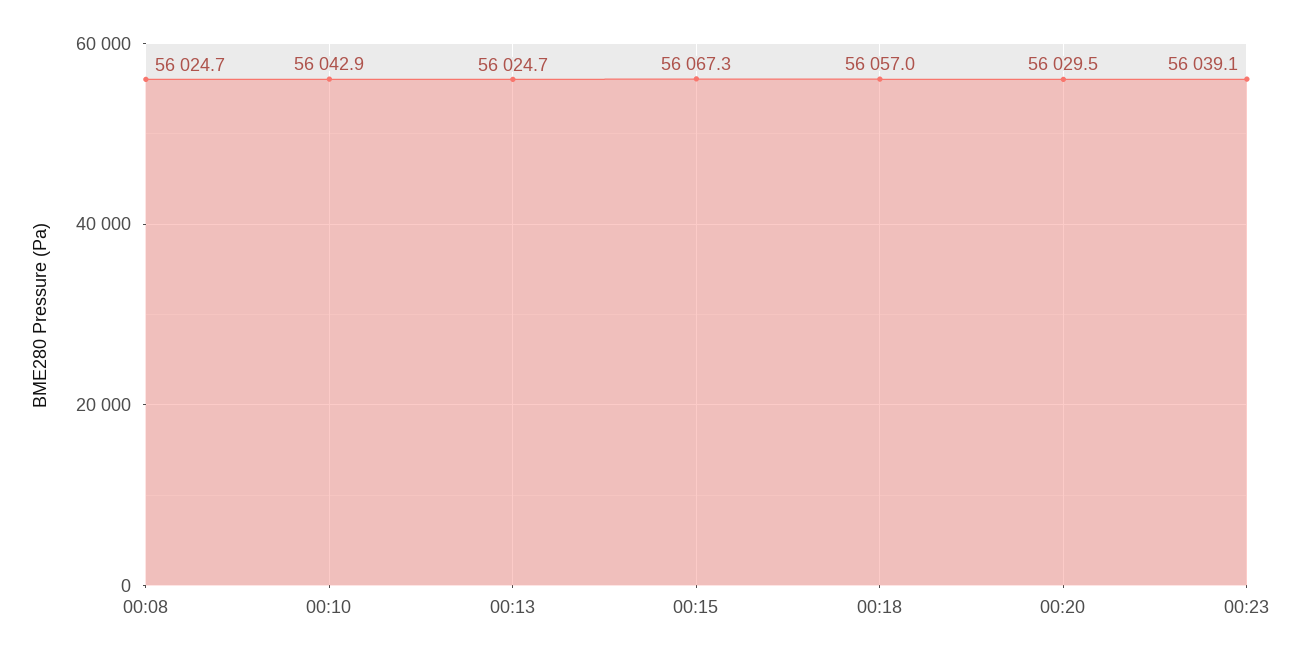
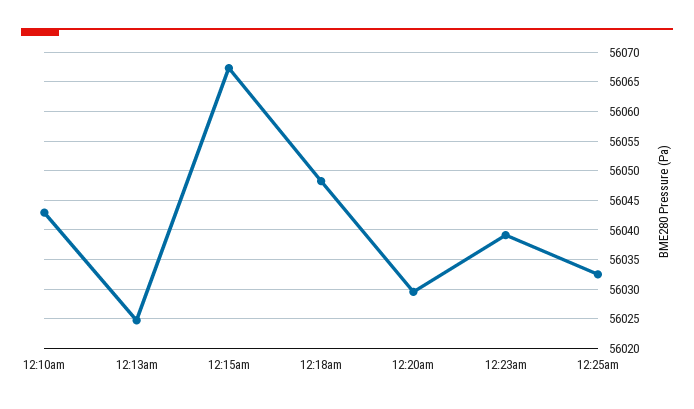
00:08: 56024.7 -> none
00:18: 56057 -> 56047.5
12:25am: none -> 56032.5

